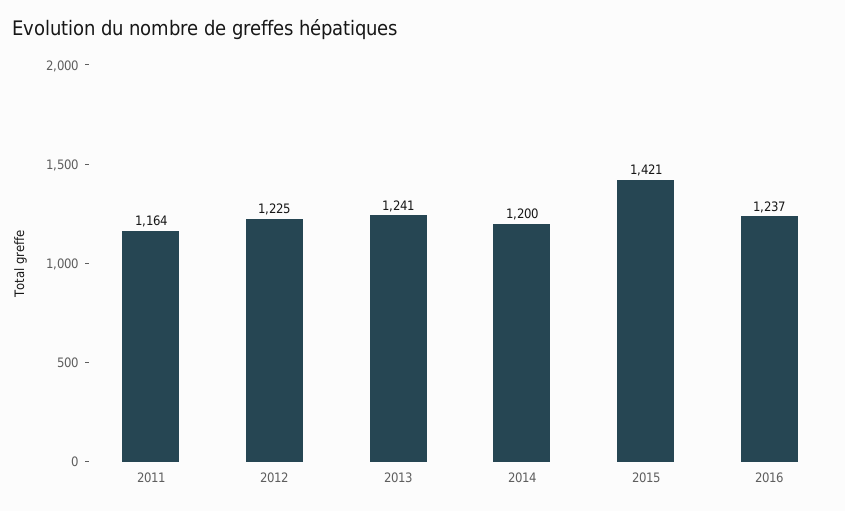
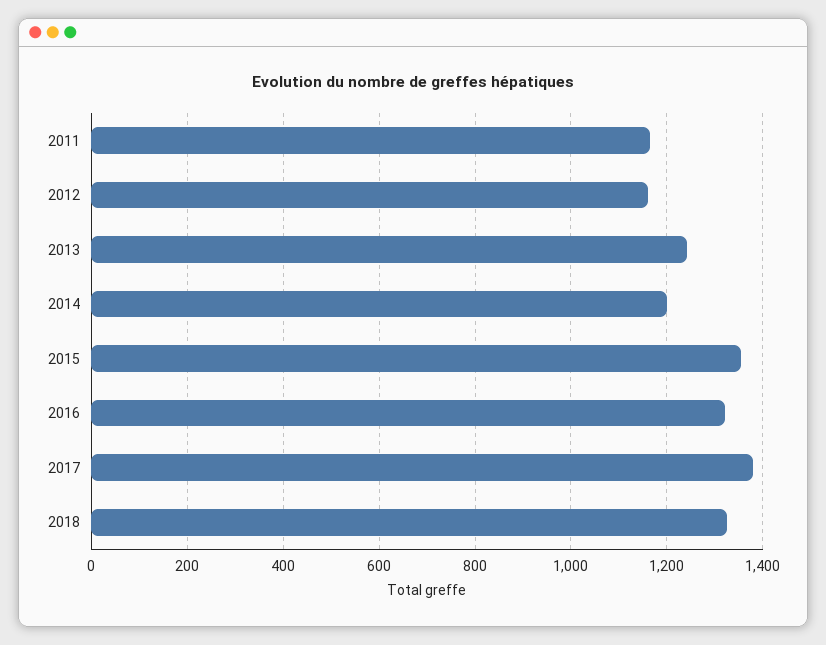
2012: 1225 -> 1160
2015: 1421 -> 1360
2016: 1237 -> 1320
2017: none -> 1380
2018: none -> 1320

